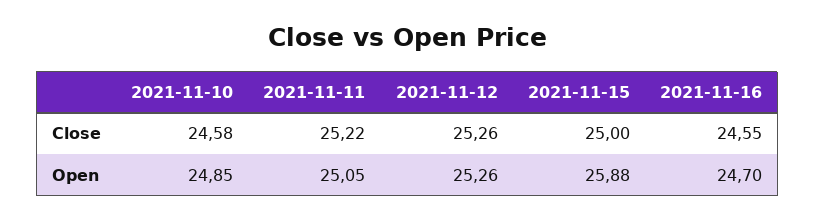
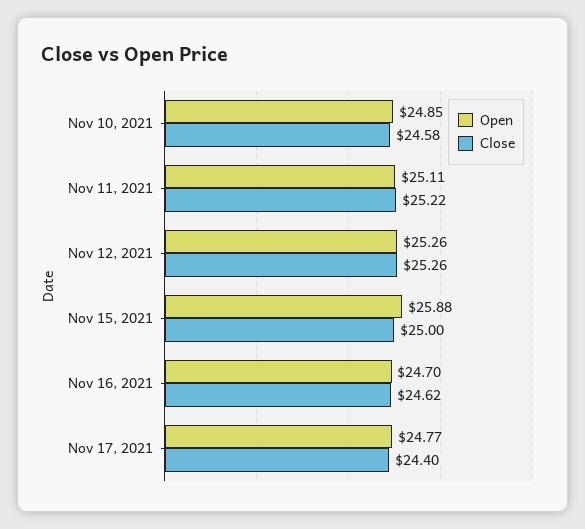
Close, 2021-11-16: 24.55 -> 24.62
Open, 2021-11-11: 25.05 -> 25.11
Open, Nov 17, 2021: none -> 24.77
Close, Nov 17, 2021: none -> 24.4

